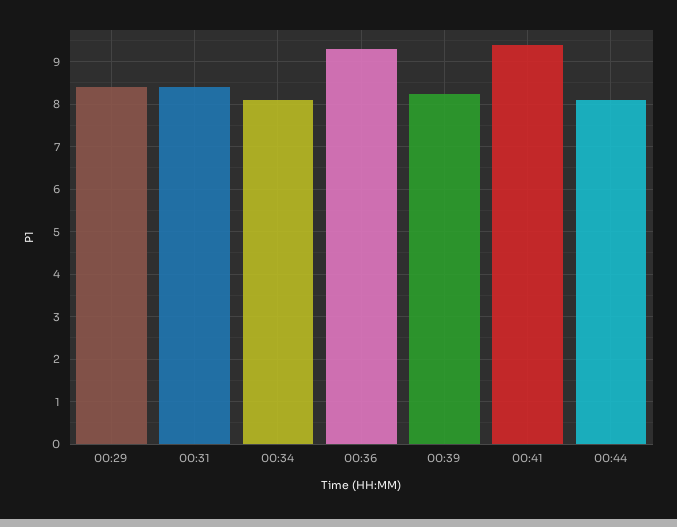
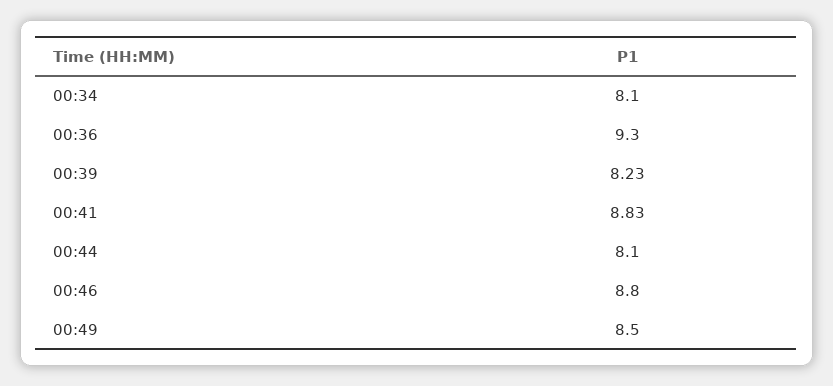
00:29: 8.4 -> none
00:31: 8.4 -> none
00:41: 9.4 -> 8.83
00:46: none -> 8.8
00:49: none -> 8.5

